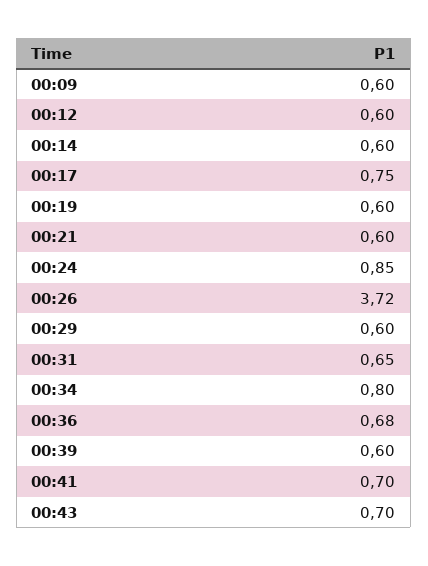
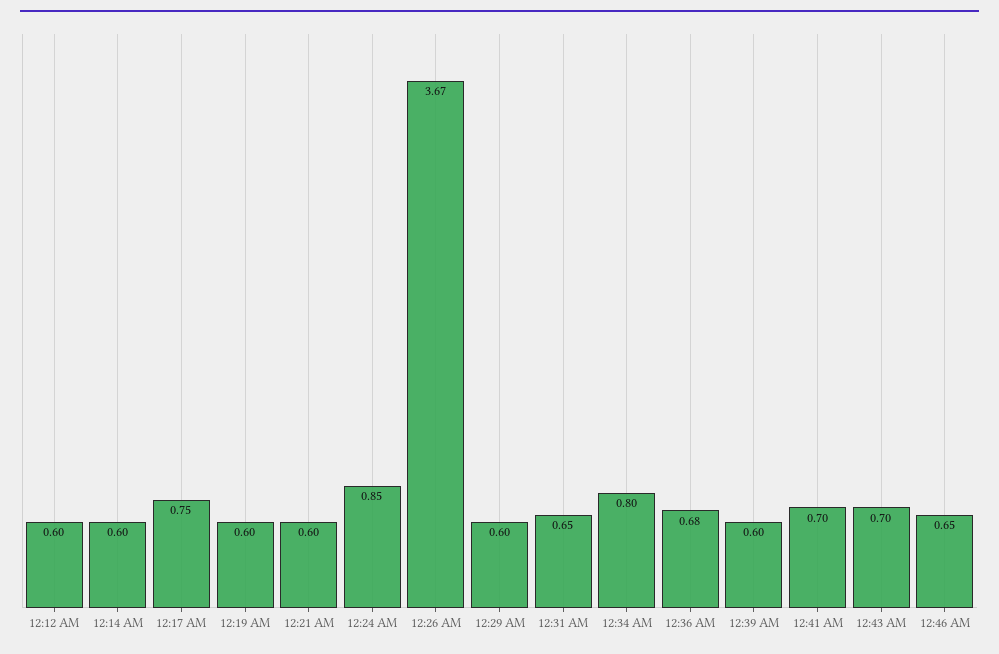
00:09: 0.6 -> none
00:26: 3.72 -> 3.67
12:46 AM: none -> 0.65

